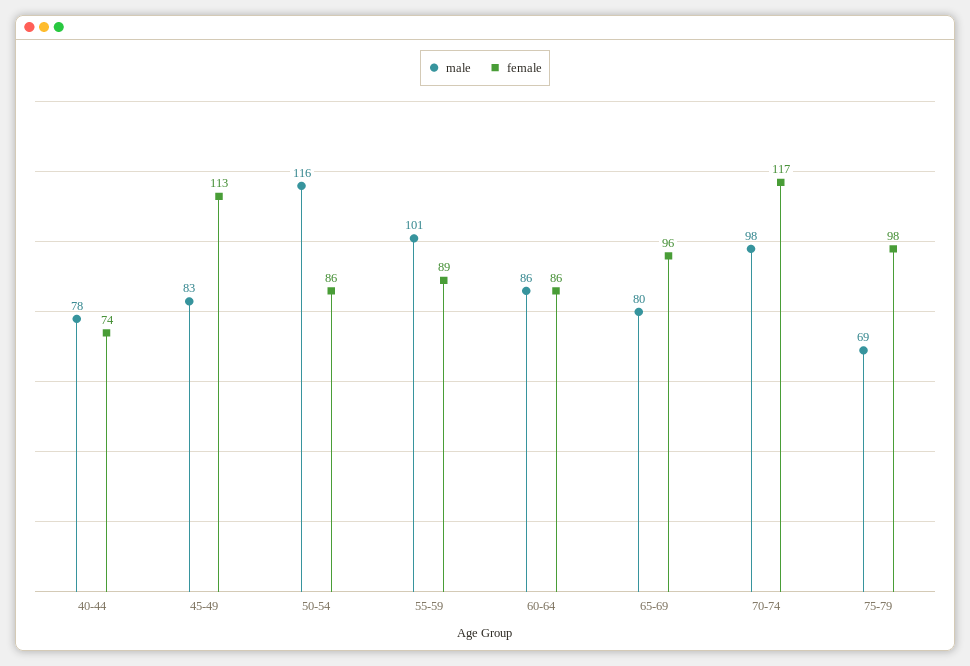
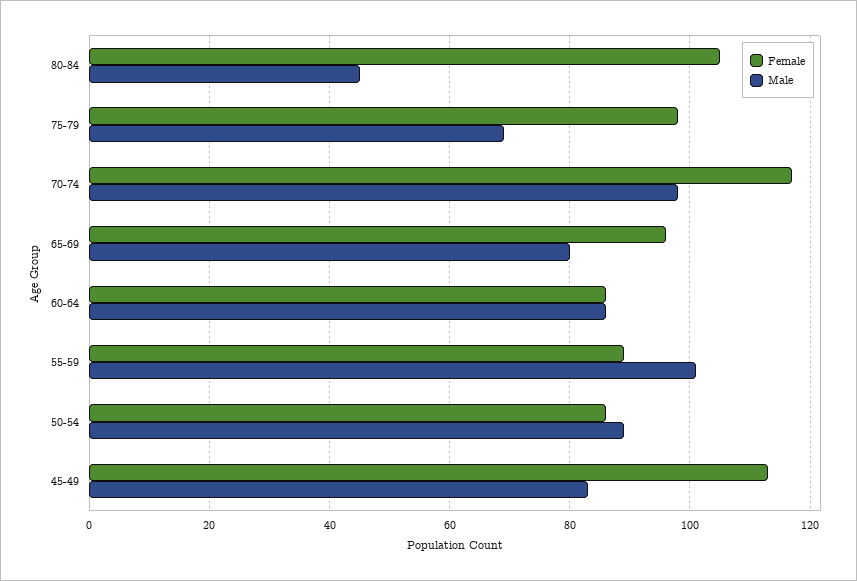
male, 40-44: 78 -> none
female, 40-44: 74 -> none
male, 50-54: 116 -> 90
female, 80-84: none -> 105
male, 80-84: none -> 45

